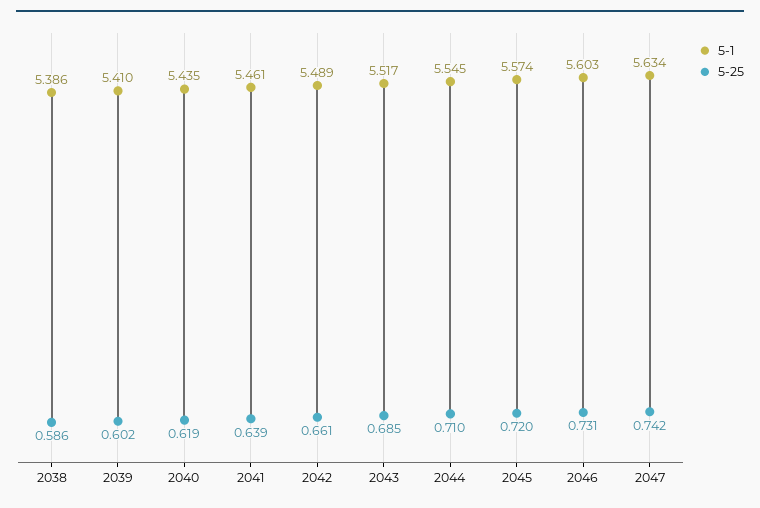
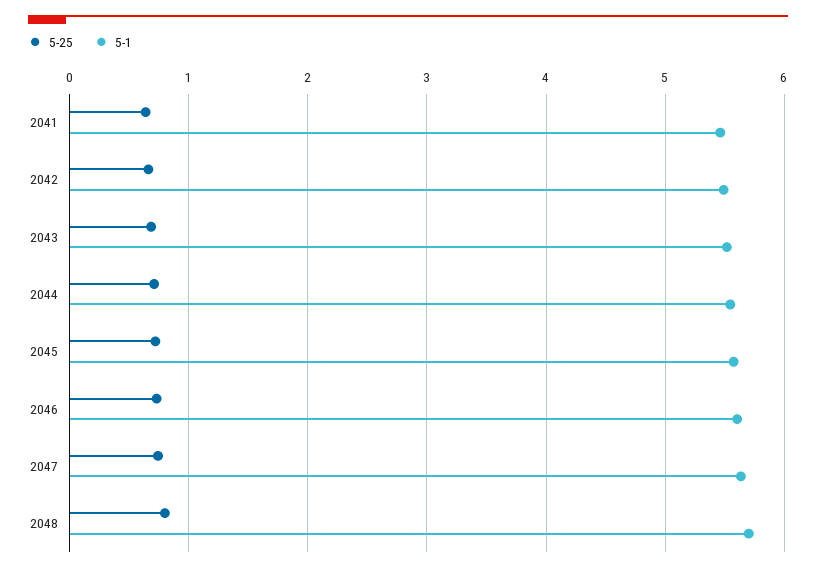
5-1, 2038: 5.386 -> none
5-25, 2038: 0.586 -> none
5-1, 2039: 5.41 -> none
5-25, 2039: 0.602 -> none
5-1, 2040: 5.435 -> none
5-25, 2040: 0.619 -> none
5-25, 2048: none -> 0.8
5-1, 2048: none -> 5.7

